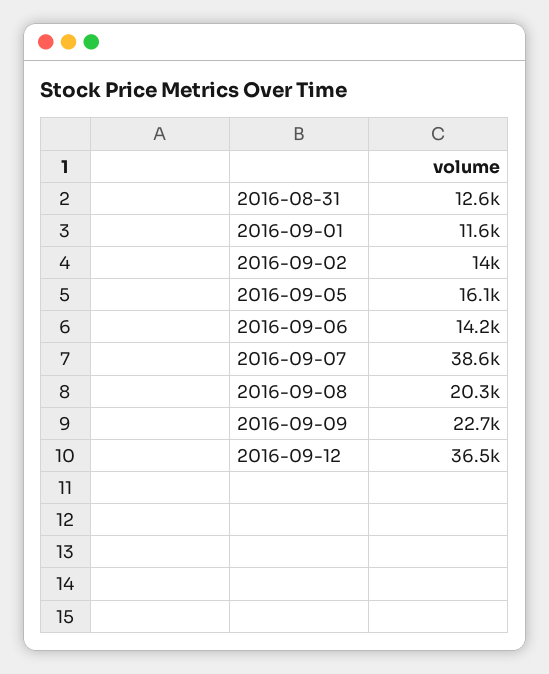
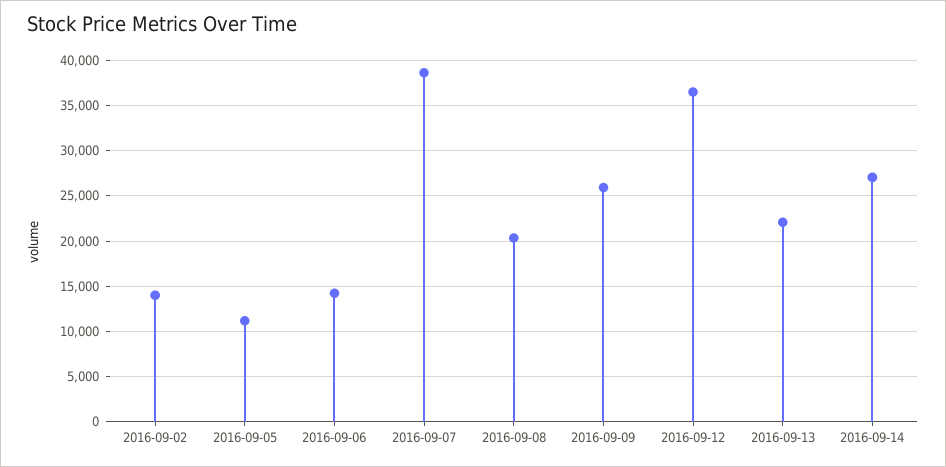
2016-08-31: 12600 -> none
2016-09-01: 11600 -> none
2016-09-05: 16100 -> 11000
2016-09-09: 22700 -> 26000
2016-09-13: none -> 22000
2016-09-14: none -> 27000

